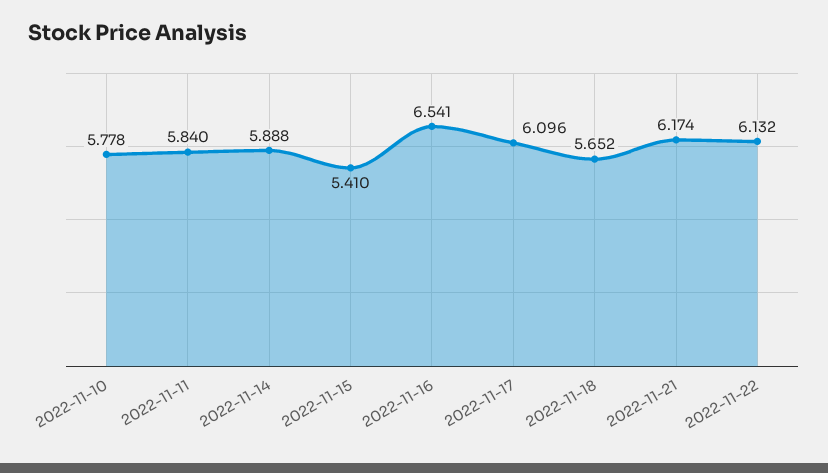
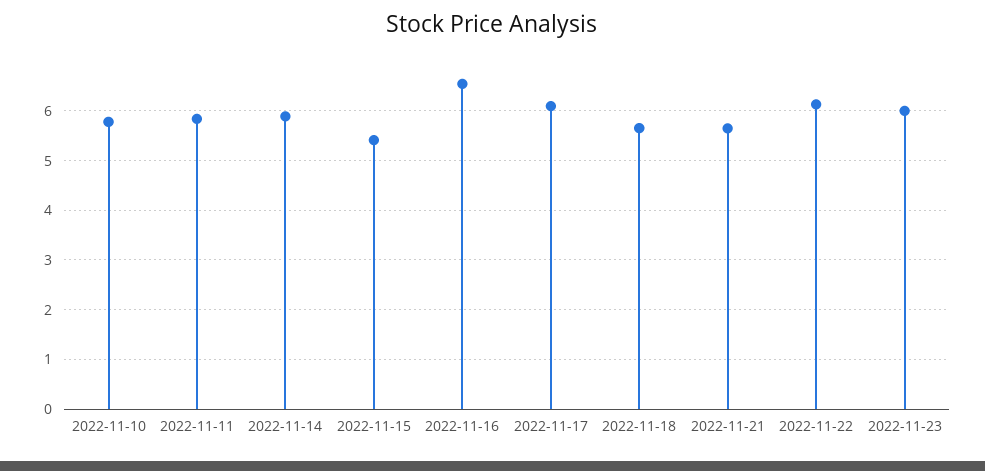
2022-11-21: 6.174 -> 5.6
2022-11-23: none -> 6

